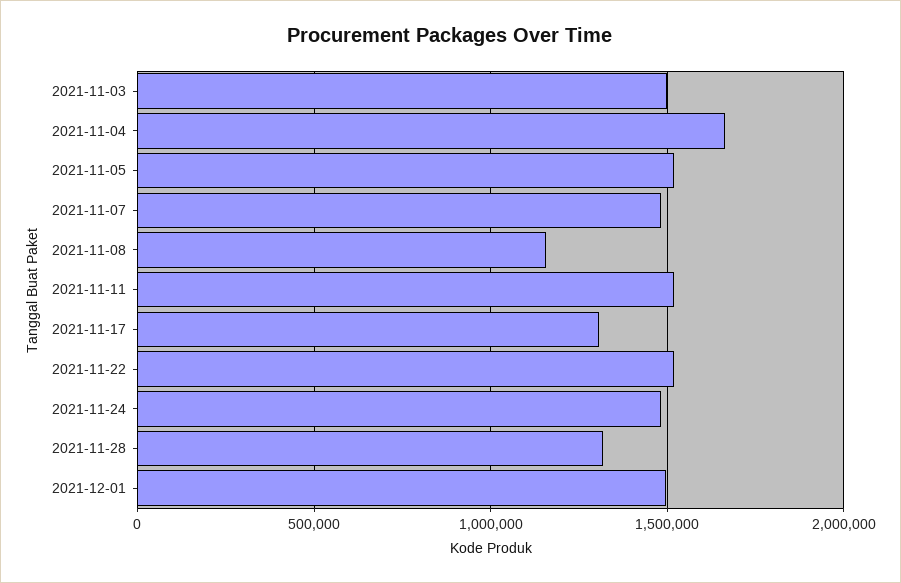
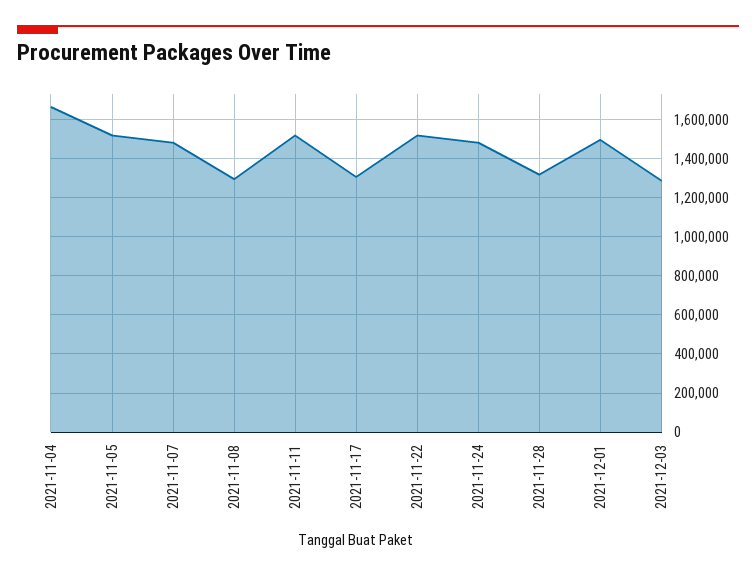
2021-11-03: 1500000 -> none
2021-11-08: 1150000 -> 1300000
2021-12-03: none -> 1300000

